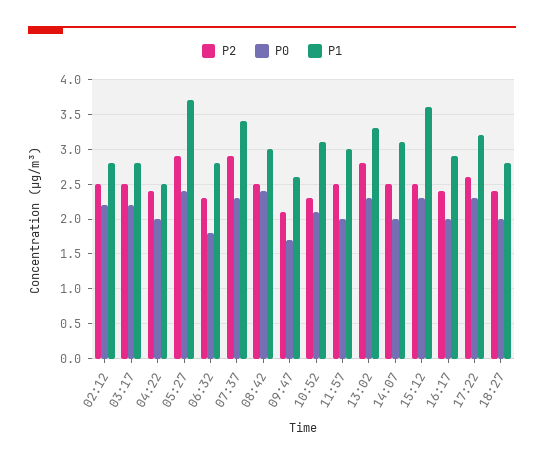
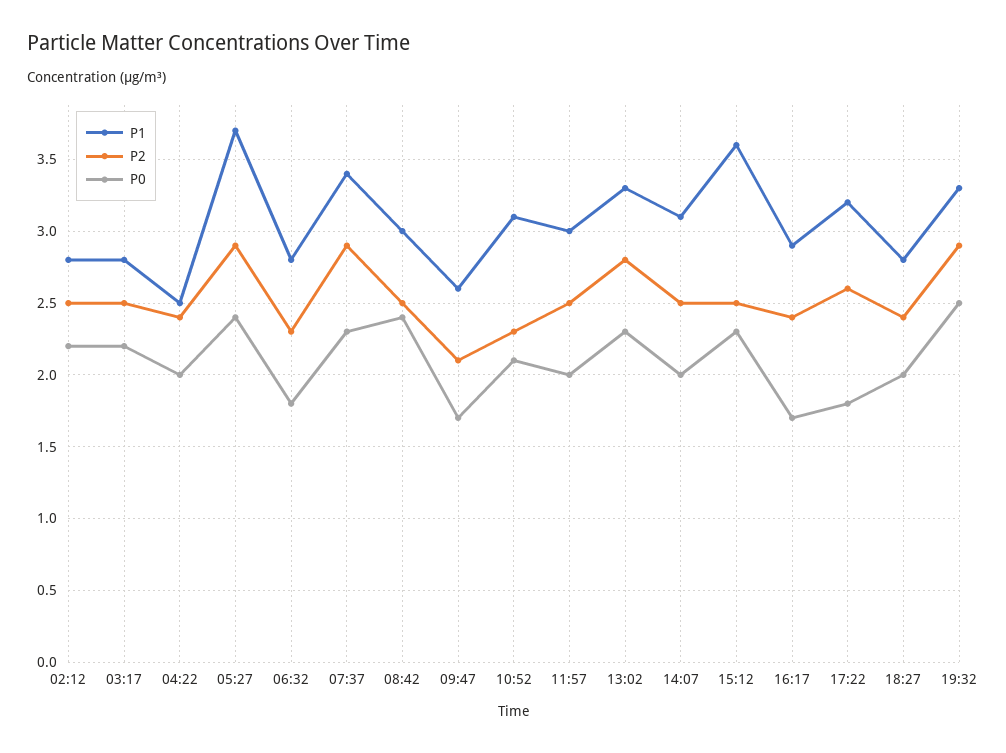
P0, 16:17: 2 -> 1.7
P0, 17:22: 2.3 -> 1.8
P1, 19:32: none -> 3.3
P2, 19:32: none -> 2.9
P0, 19:32: none -> 2.5

